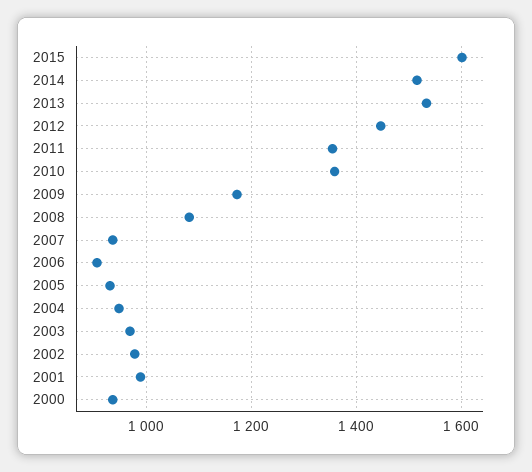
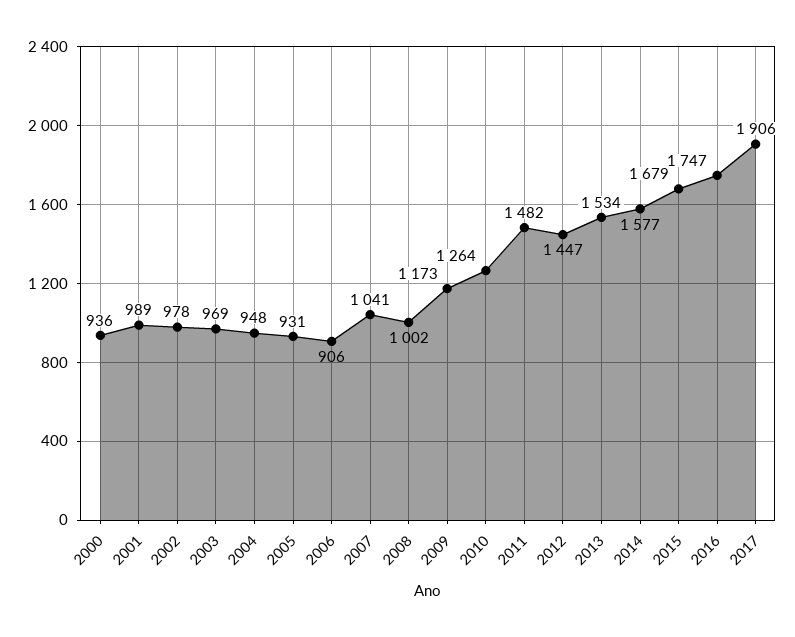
2015: 1600 -> 1679
2014: 1520 -> 1577
2011: 1360 -> 1482
2010: 1360 -> 1264
2008: 1080 -> 1002
2007: 940 -> 1041
2016: none -> 1747
2017: none -> 1906

